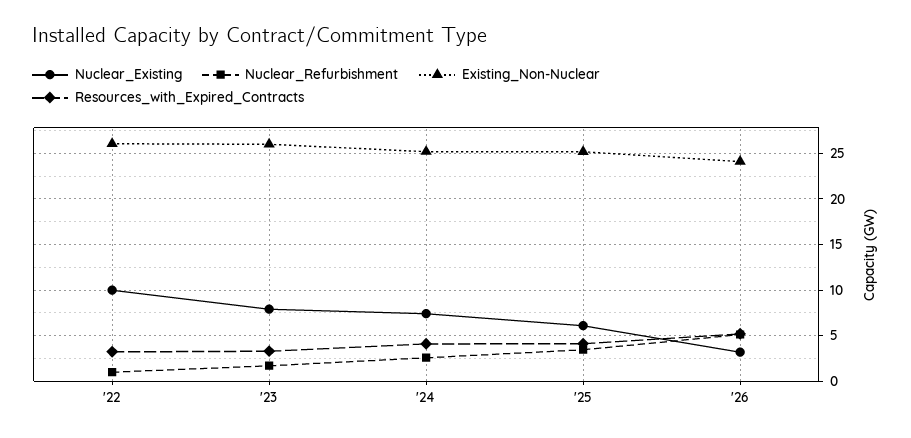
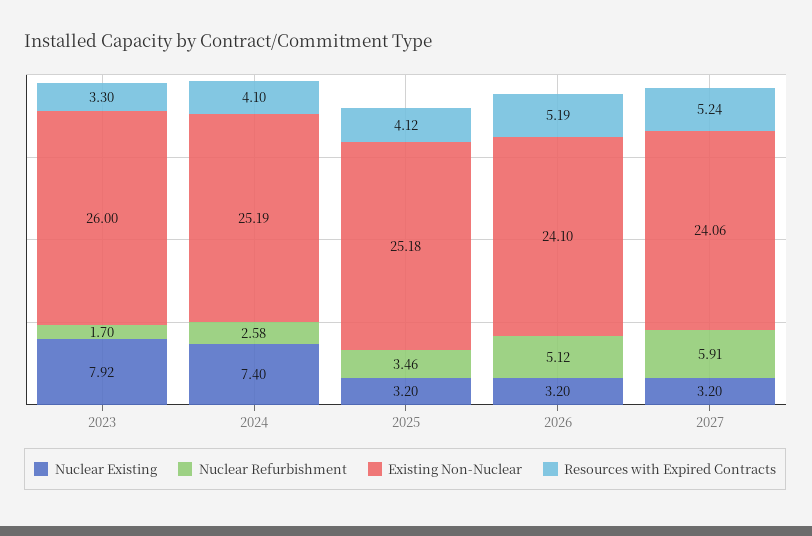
Nuclear_Existing, '22: 10 -> none
Nuclear_Refurbishment, '22: 1 -> none
Existing_Non-Nuclear, '22: 26 -> none
Resources_with_Expired_Contracts, '22: 3 -> none
Nuclear_Existing, '25: 6 -> 3.2
Nuclear_Existing, 2027: none -> 3.2
Nuclear_Refurbishment, 2027: none -> 5.91
Existing_Non-Nuclear, 2027: none -> 24.06
Resources_with_Expired_Contracts, 2027: none -> 5.24

